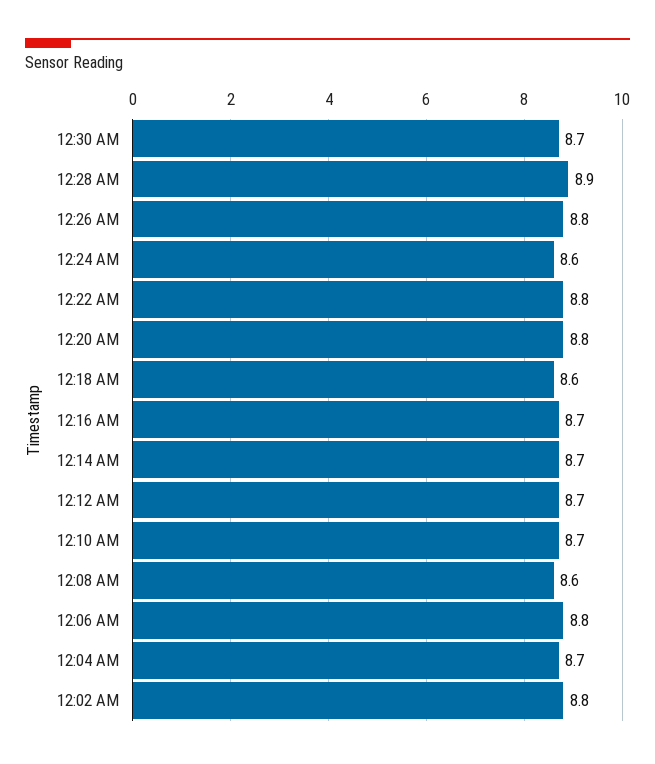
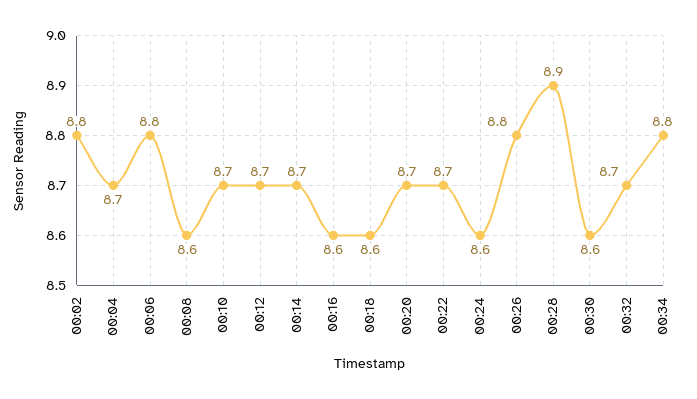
12:30 AM: 8.7 -> 8.6
12:22 AM: 8.8 -> 8.7
12:20 AM: 8.8 -> 8.7
12:16 AM: 8.7 -> 8.6
00:32: none -> 8.7
00:34: none -> 8.8

